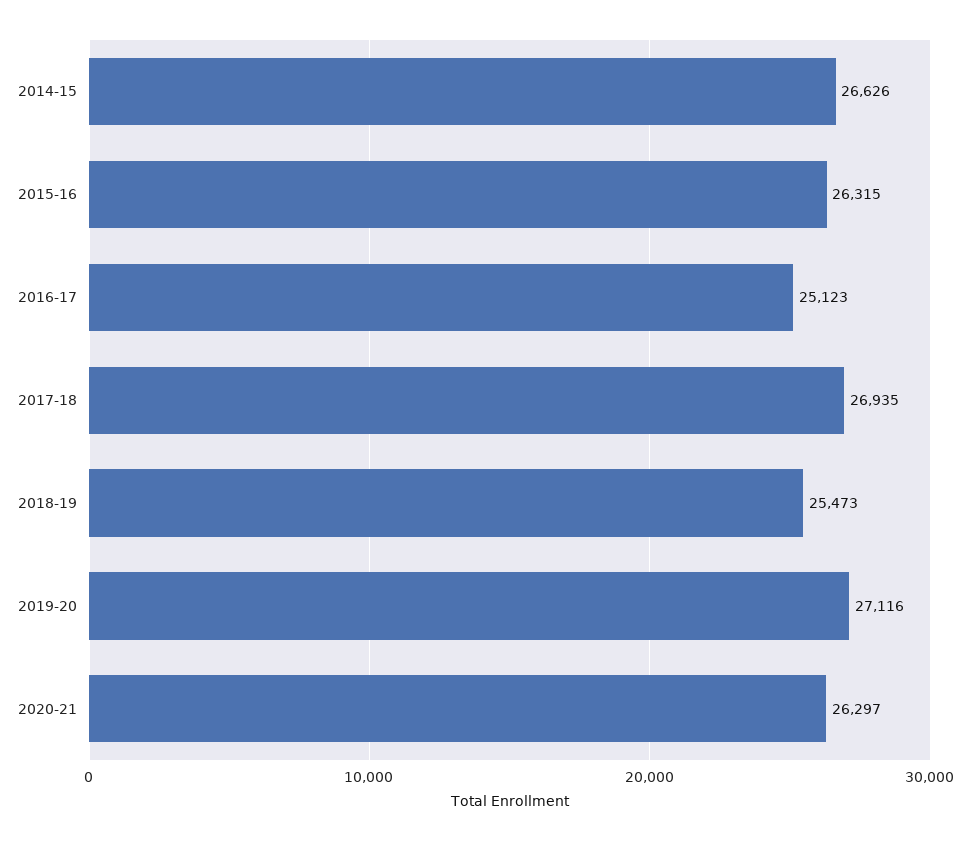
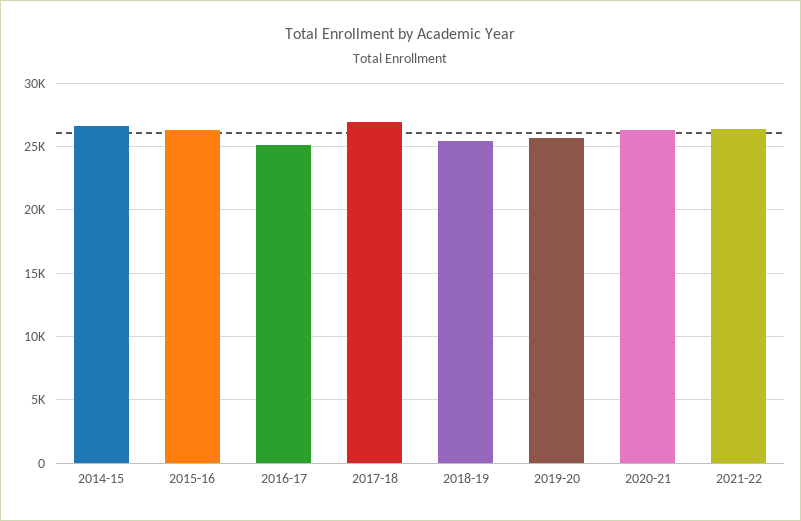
2019-20: 27116 -> 25500
2021-22: none -> 26500

